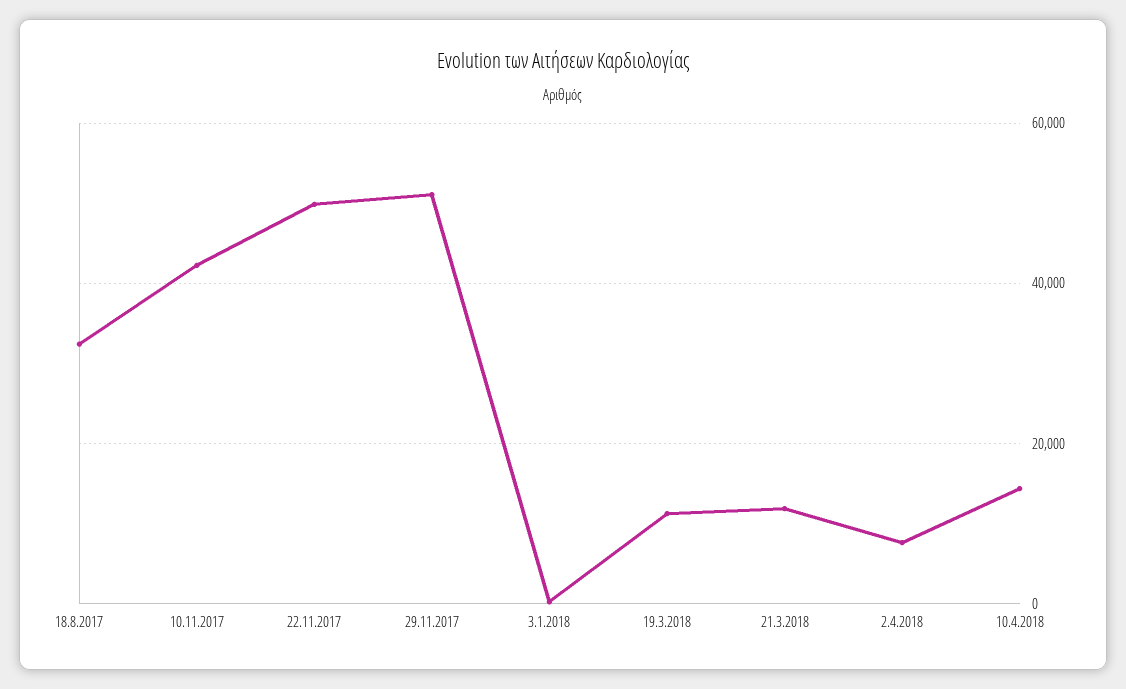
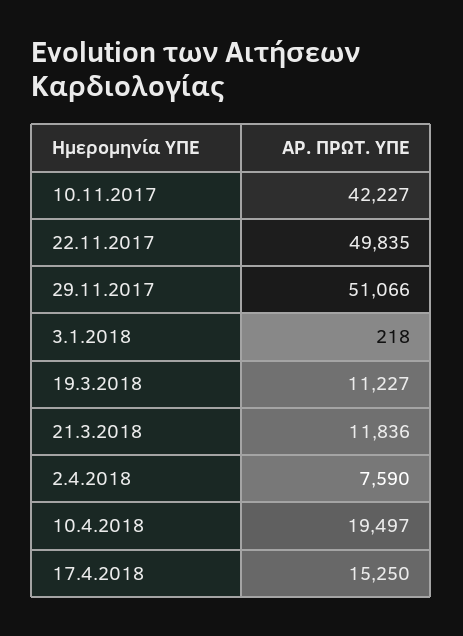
18.8.2017: 32000 -> none
10.4.2018: 14000 -> 19497
17.4.2018: none -> 15250

